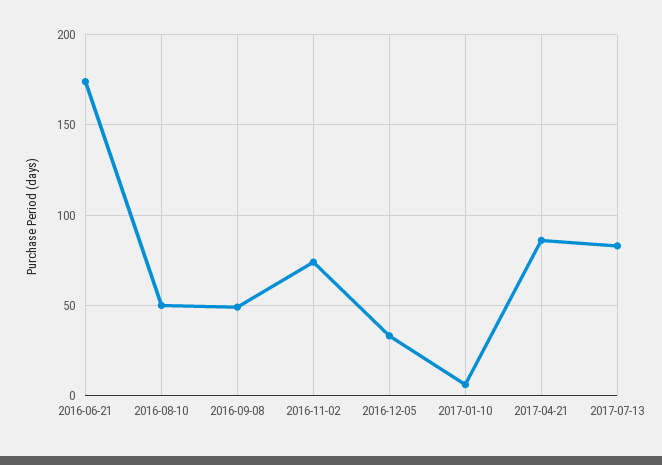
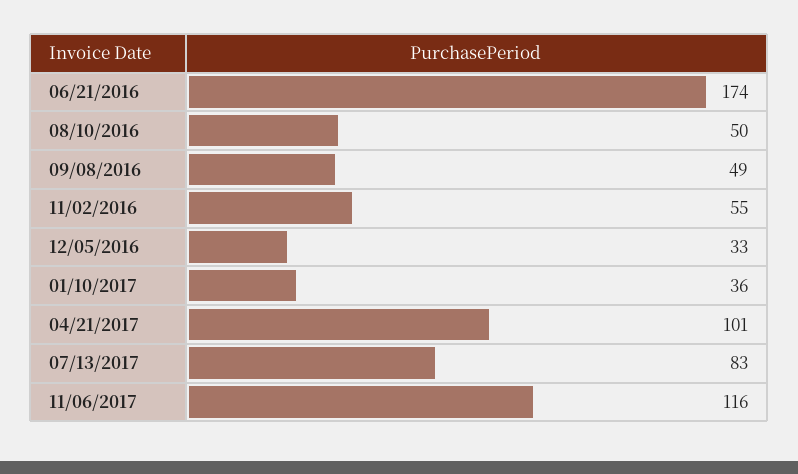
2016-11-02: 75 -> 55
2017-01-10: 5 -> 36
2017-04-21: 85 -> 101
11/06/2017: none -> 116

